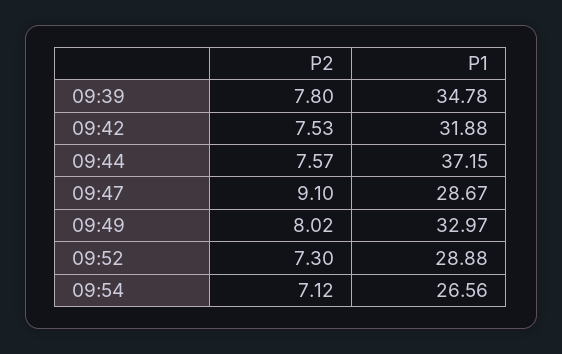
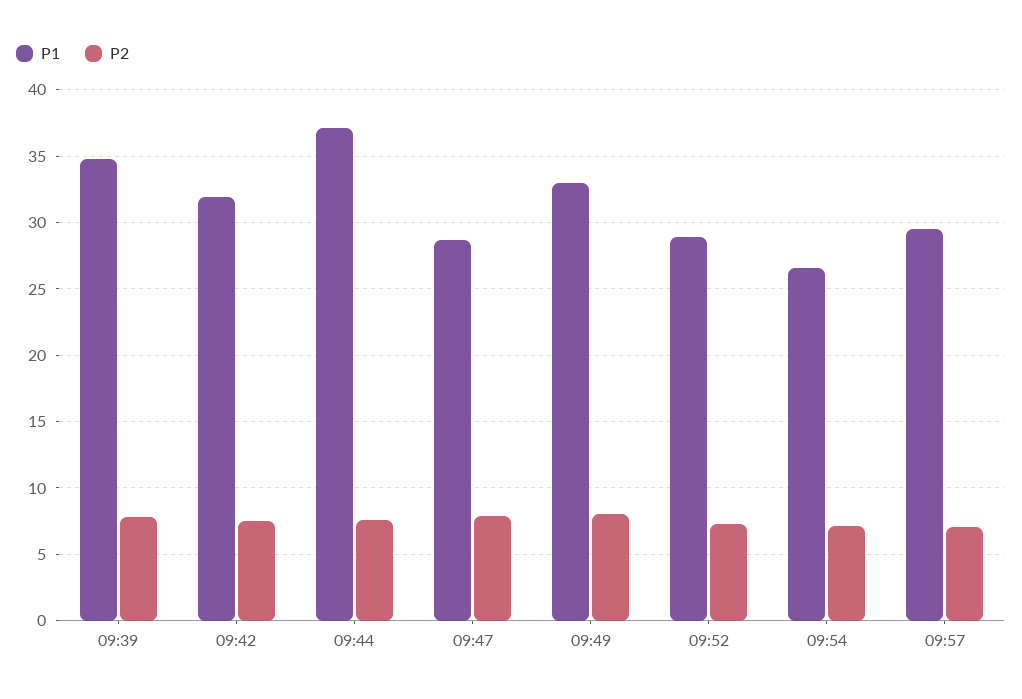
P2, 09:47: 9.1 -> 8
P1, 09:57: none -> 29.5
P2, 09:57: none -> 7

